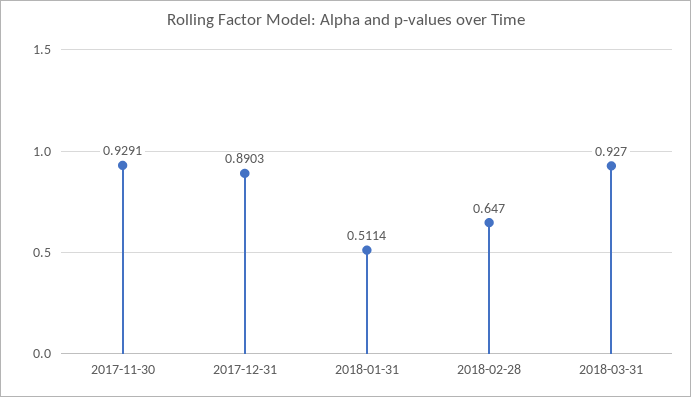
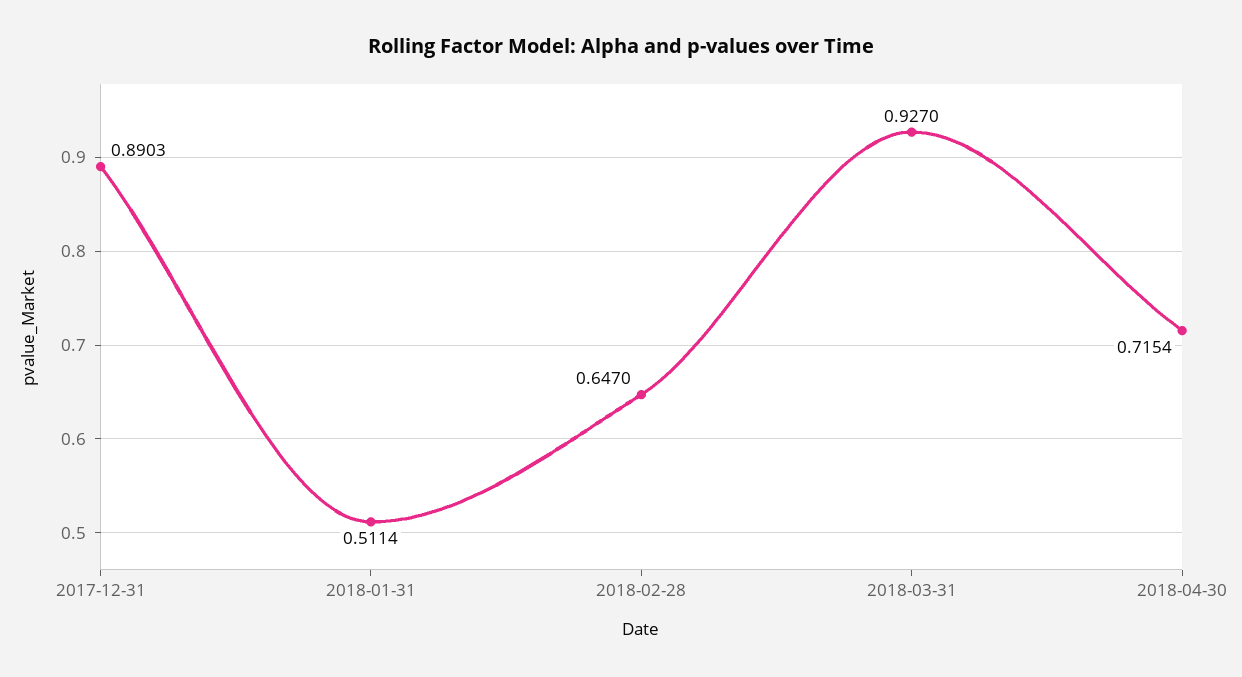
2017-11-30: 0.9291 -> none
2018-04-30: none -> 0.7154

